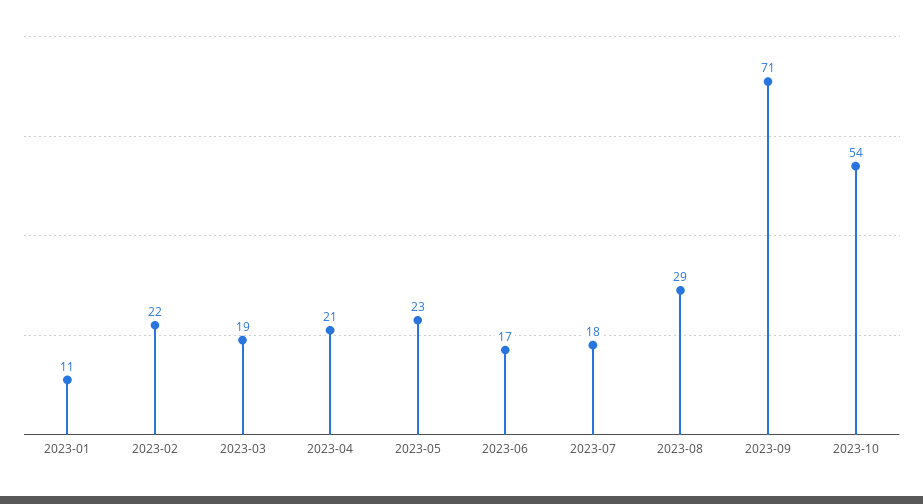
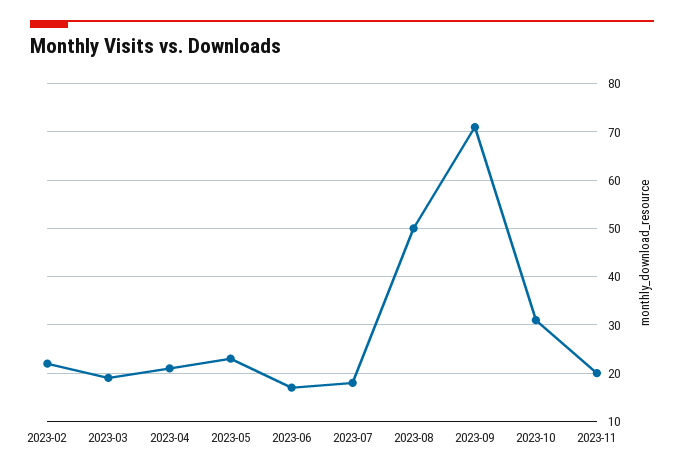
2023-01: 11 -> none
2023-08: 29 -> 50
2023-10: 54 -> 30
2023-11: none -> 20

